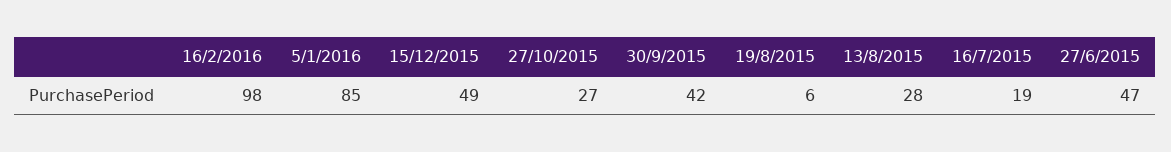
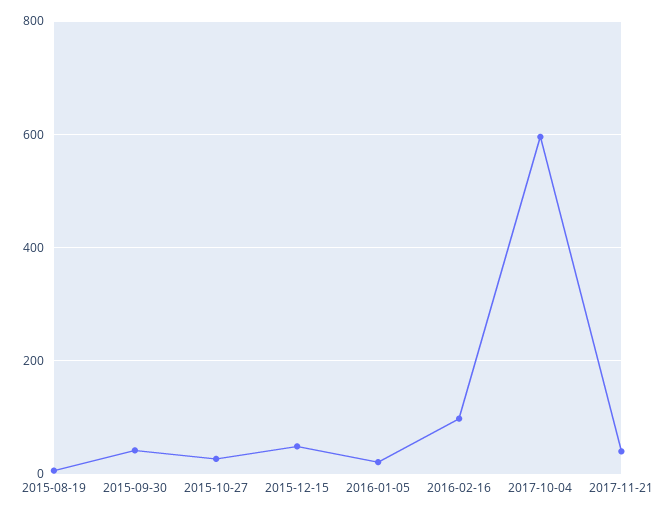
5/1/2016: 85 -> 20
13/8/2015: 28 -> none
16/7/2015: 19 -> none
27/6/2015: 47 -> none
2017-10-04: none -> 600
2017-11-21: none -> 40

